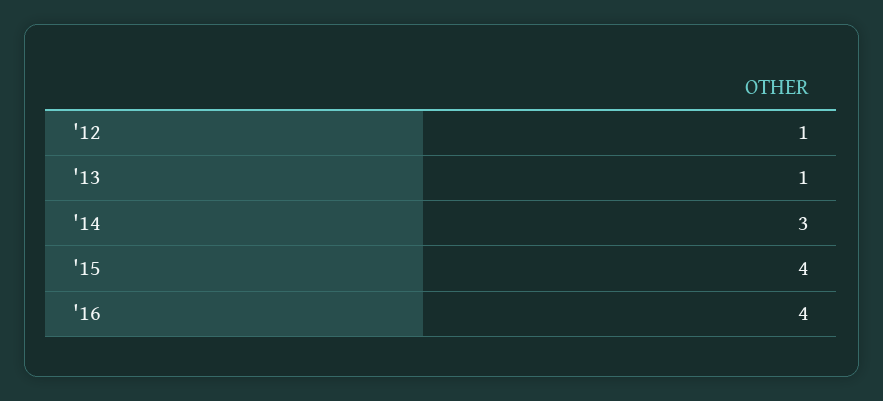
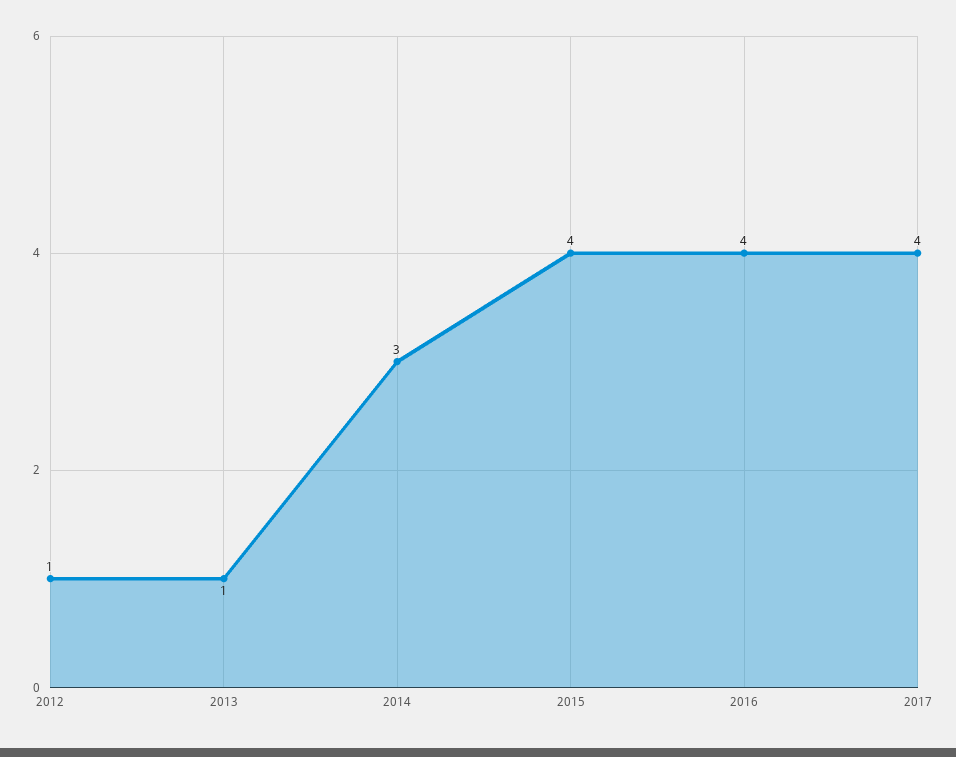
2017: none -> 4

